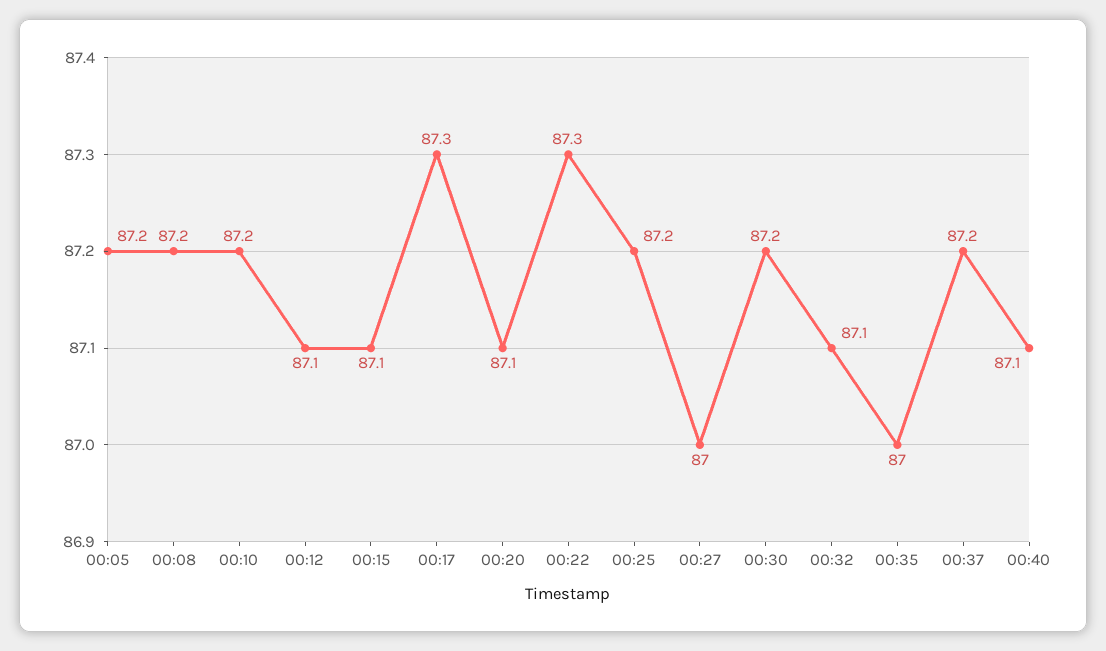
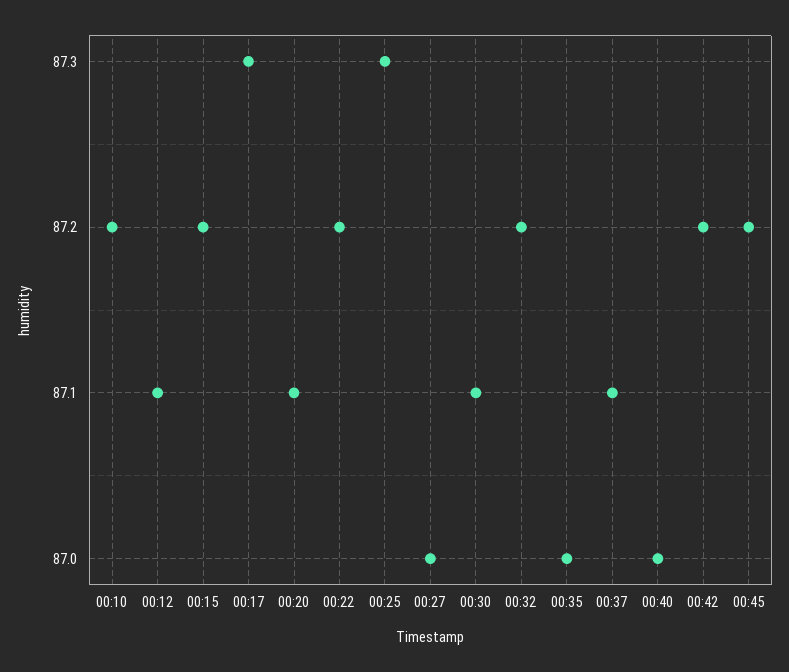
00:05: 87.2 -> none
00:08: 87.2 -> none
00:15: 87.1 -> 87.2
00:22: 87.3 -> 87.2
00:25: 87.2 -> 87.3
00:30: 87.2 -> 87.1
00:32: 87.1 -> 87.2
00:37: 87.2 -> 87.1
00:40: 87.1 -> 87
00:42: none -> 87.2
00:45: none -> 87.2

